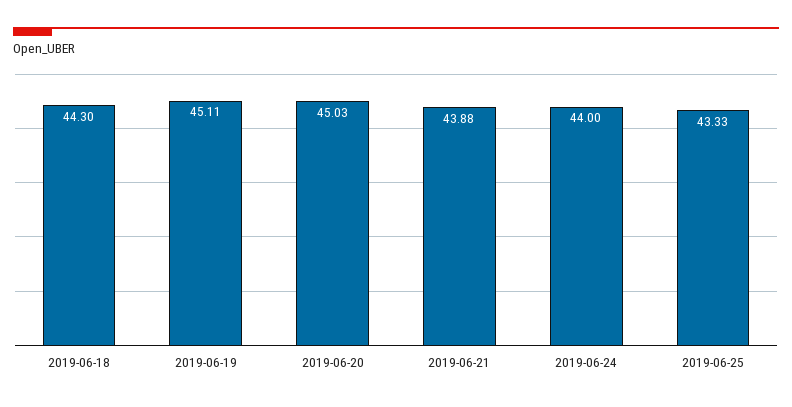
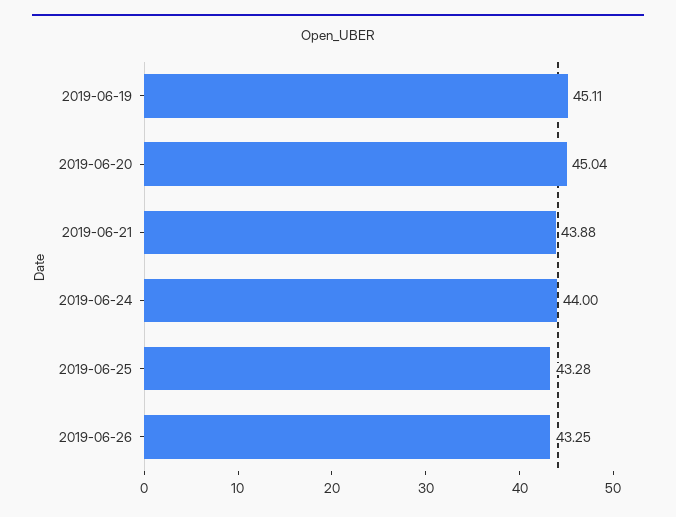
2019-06-18: 44.3 -> none
2019-06-20: 45.03 -> 45.04
2019-06-25: 43.33 -> 43.28
2019-06-26: none -> 43.25

